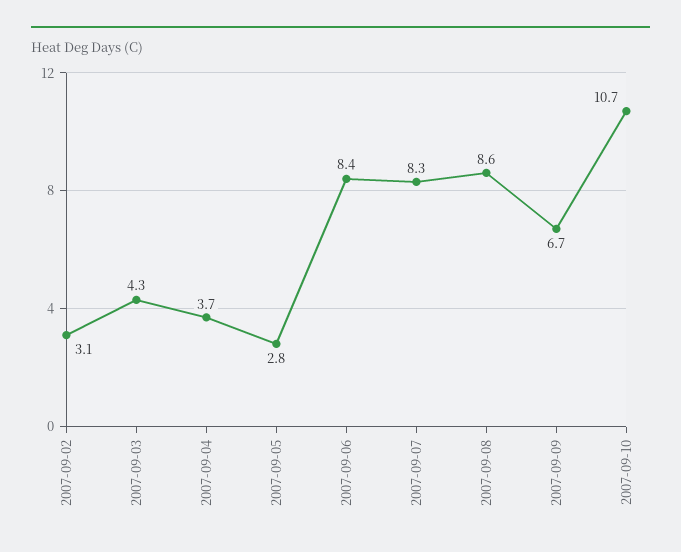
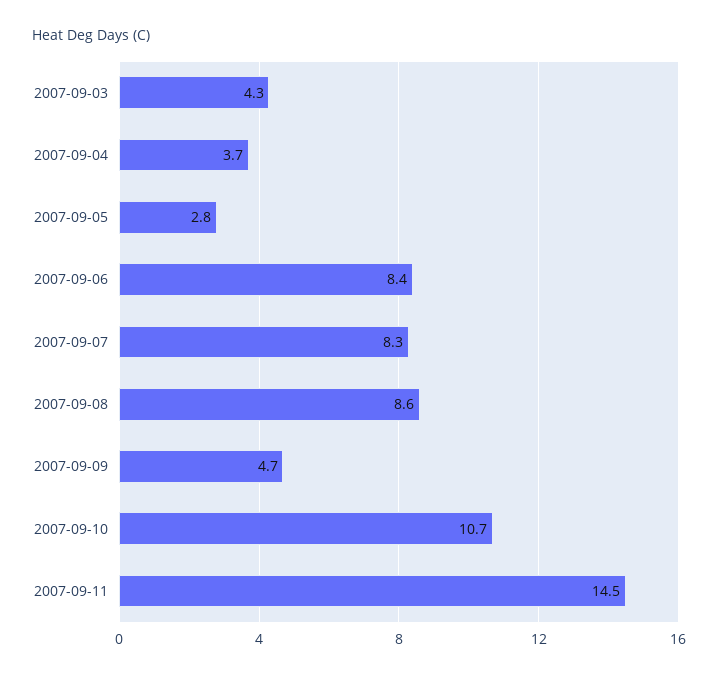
2007-09-02: 3.1 -> none
2007-09-09: 6.7 -> 4.7
2007-09-11: none -> 14.5

